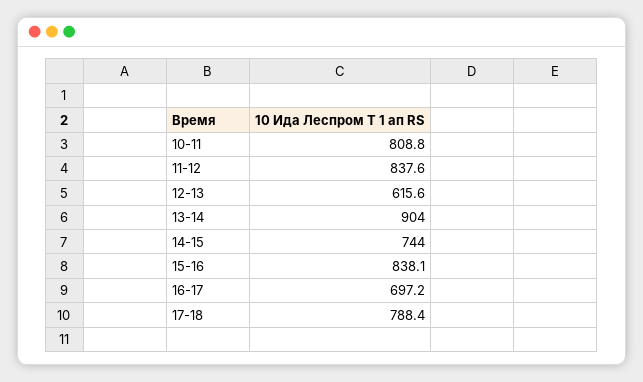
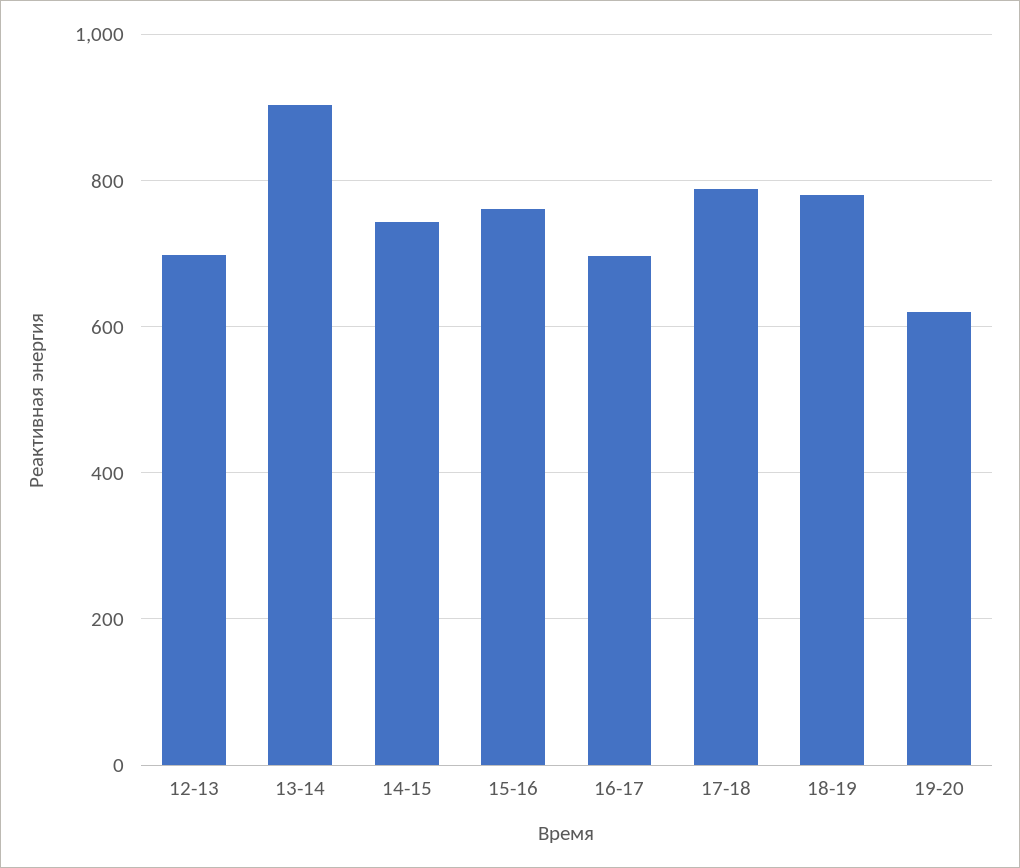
10-11: 808.8 -> none
11-12: 837.6 -> none
12-13: 615.6 -> 700
15-16: 838.1 -> 760
18-19: none -> 780
19-20: none -> 620

